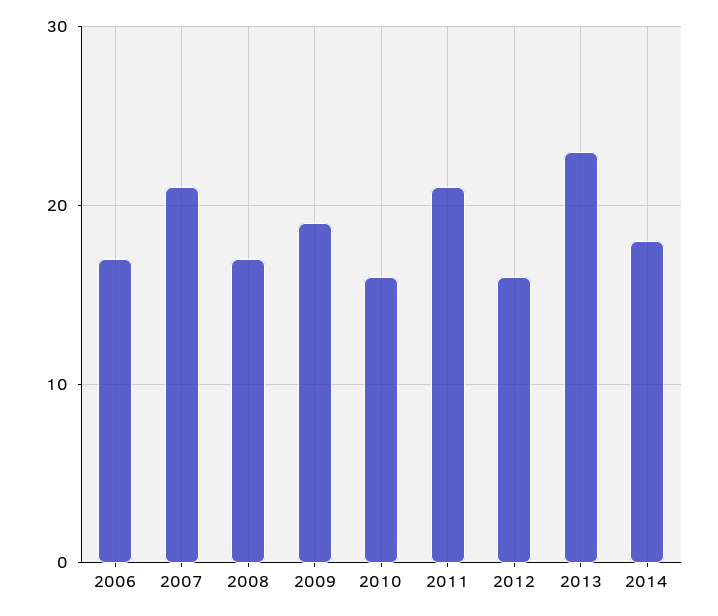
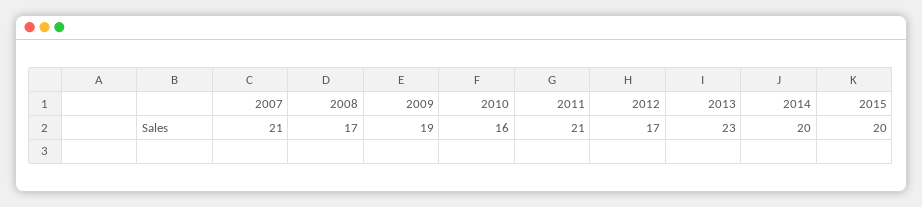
2006: 17 -> none
2012: 16 -> 17
2014: 18 -> 20
2015: none -> 20

